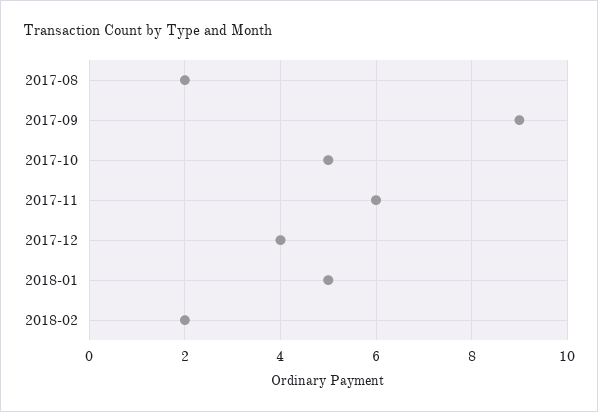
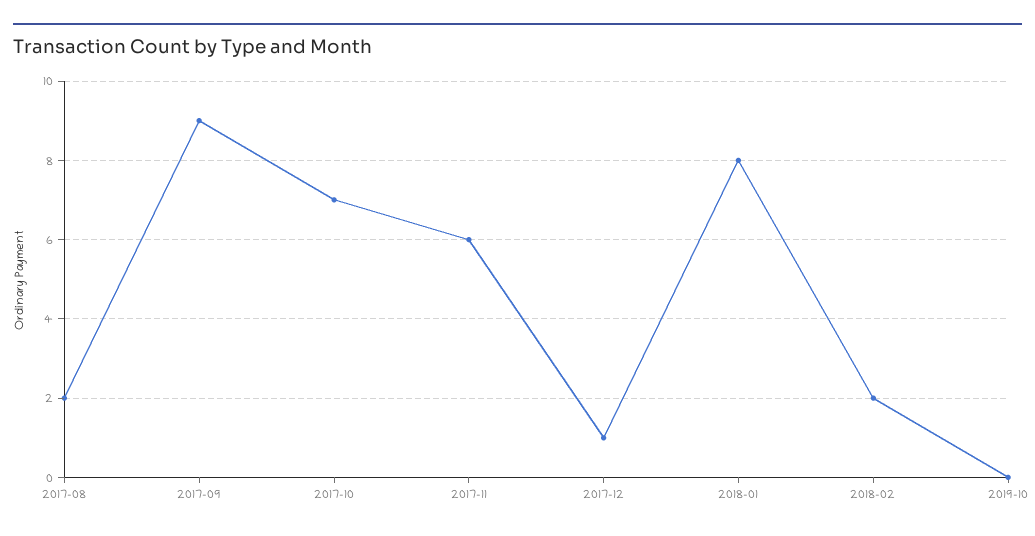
2017-10: 5 -> 7
2017-12: 4 -> 1
2018-01: 5 -> 8
2019-10: none -> 0

